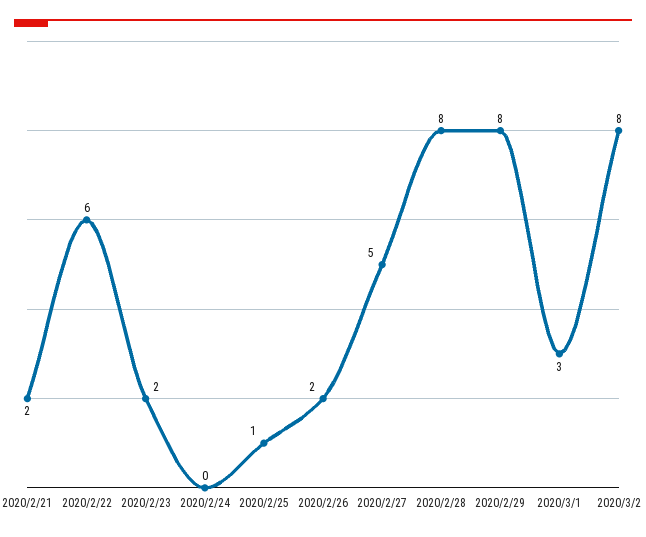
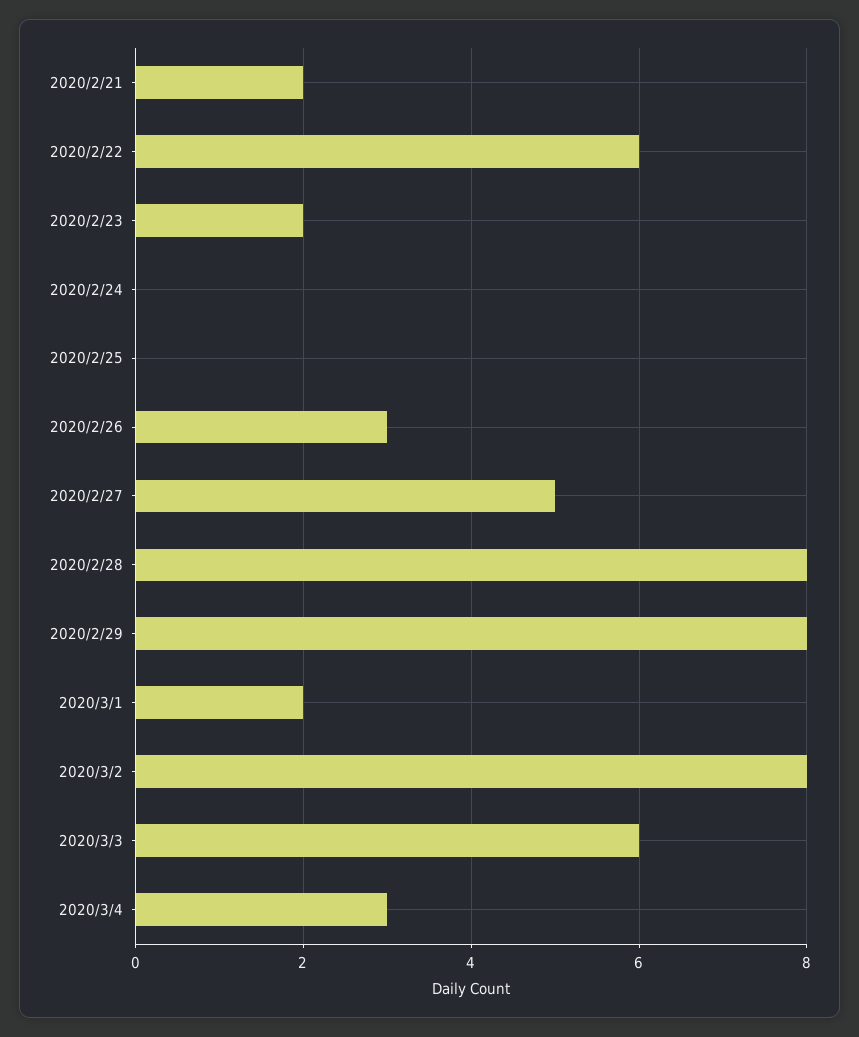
2020/2/25: 1 -> 0
2020/2/26: 2 -> 3
2020/3/1: 3 -> 2
2020/3/3: none -> 6
2020/3/4: none -> 3

